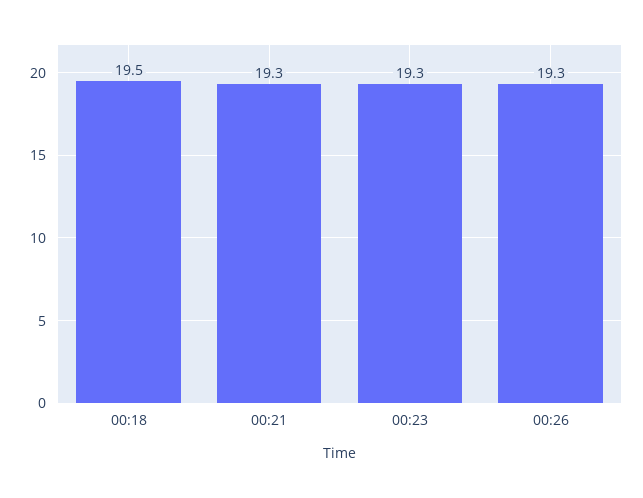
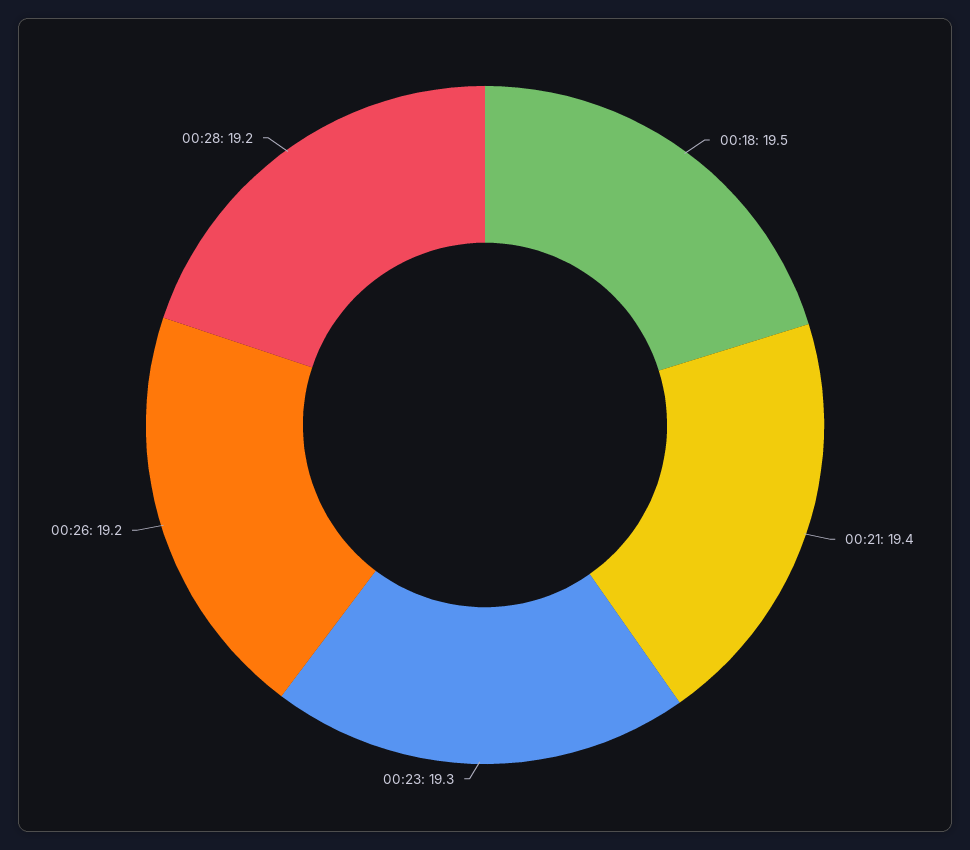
00:21: 19.3 -> 19.4
00:26: 19.3 -> 19.2
00:28: none -> 19.2

